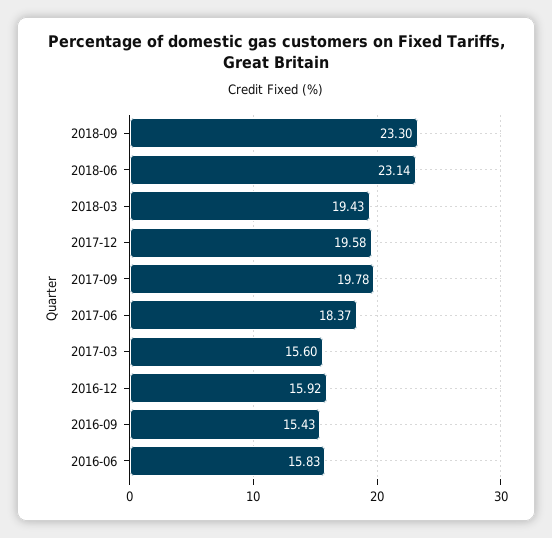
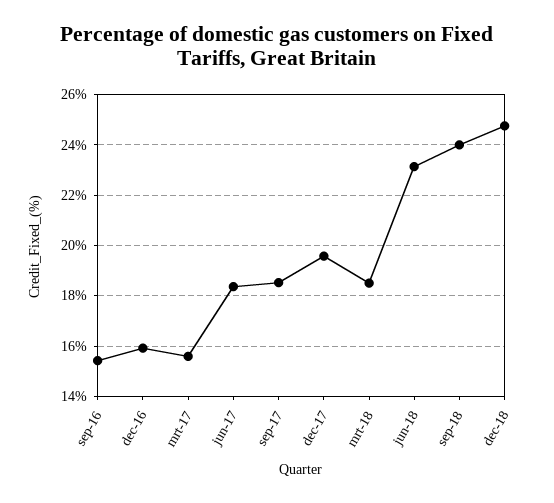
2018-09: 23.3 -> 24
2018-03: 19.43 -> 18.5
2017-09: 19.78 -> 18.5
2016-06: 15.83 -> none
dec-18: none -> 24.75

